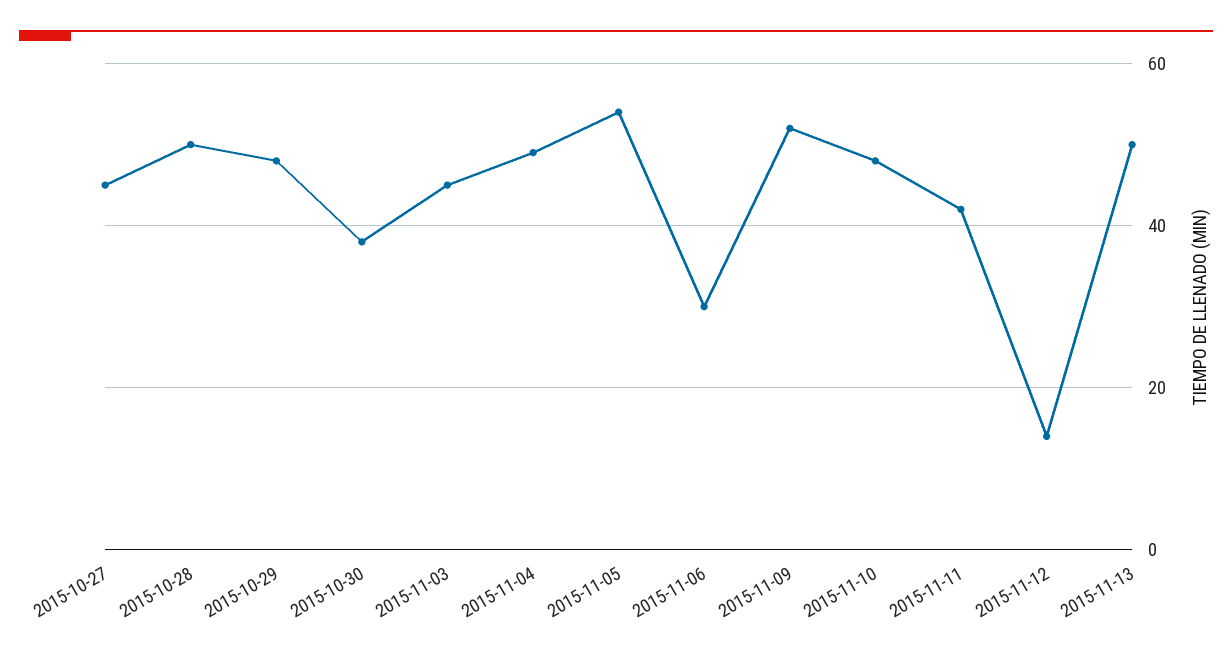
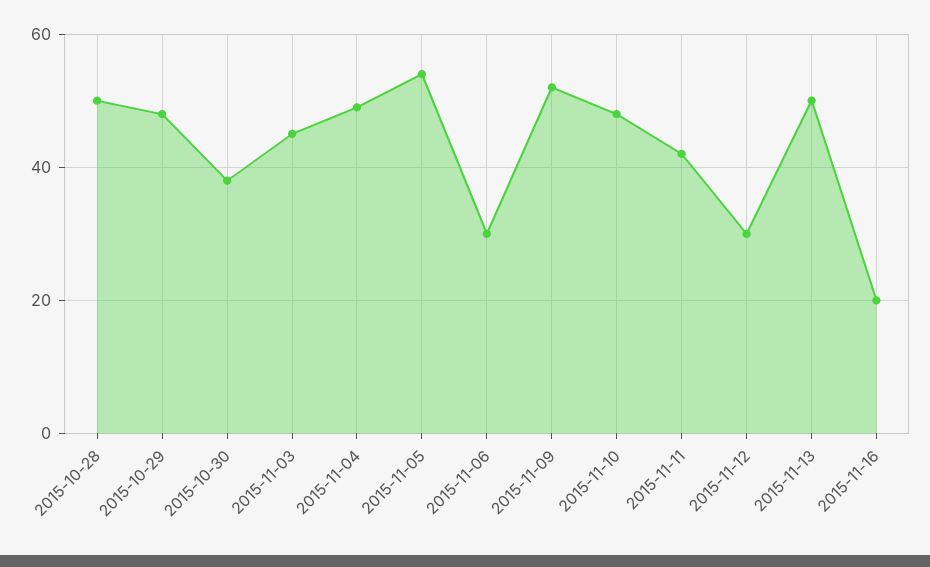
2015-10-27: 45 -> none
2015-11-12: 15 -> 30
2015-11-16: none -> 20

